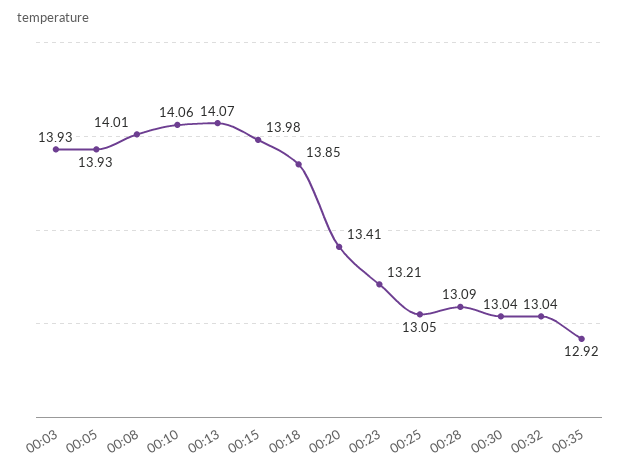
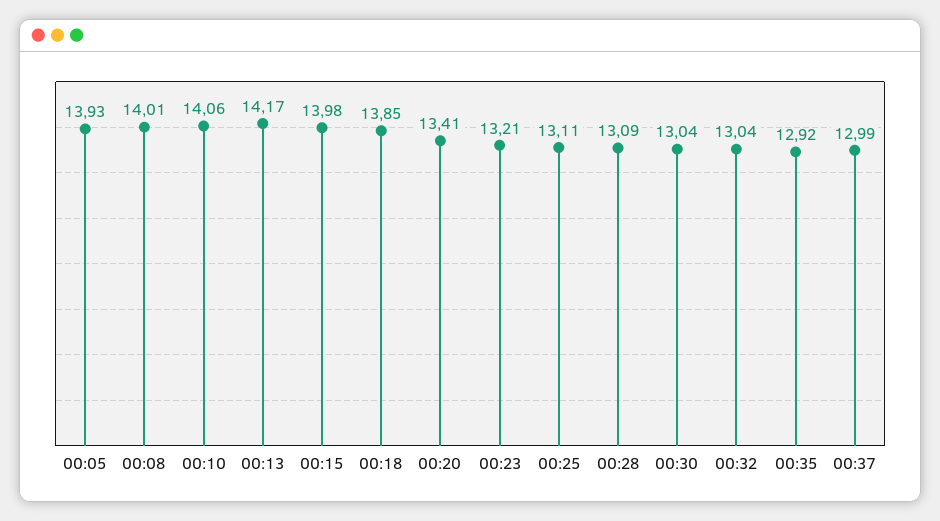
00:03: 13.93 -> none
00:13: 14.07 -> 14.17
00:25: 13.05 -> 13.11
00:37: none -> 12.99

